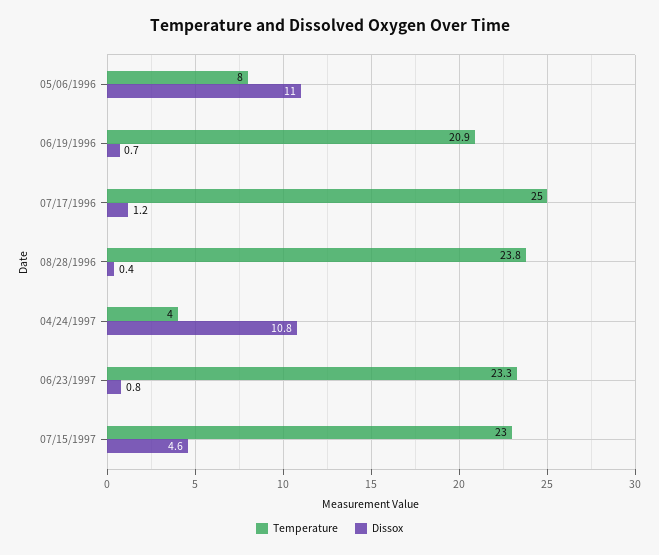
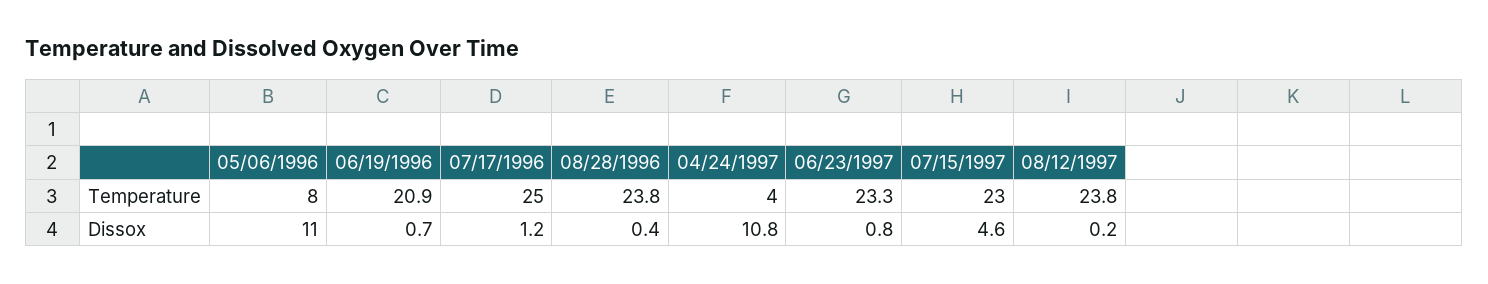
Temperature, 08/12/1997: none -> 23.8
Dissox, 08/12/1997: none -> 0.2

